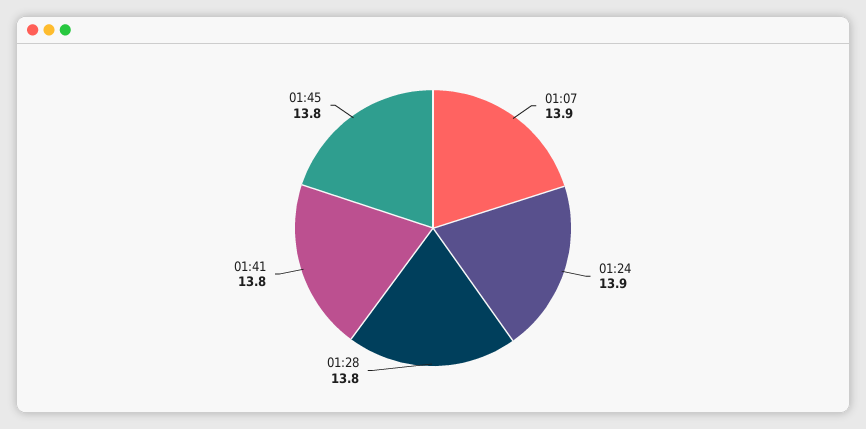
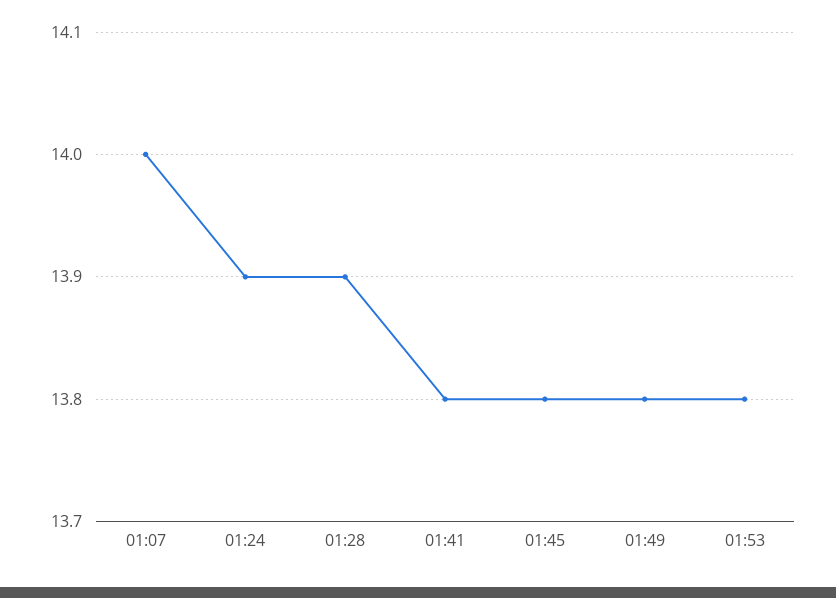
01:07: 13.9 -> 14
01:28: 13.8 -> 13.9
01:49: none -> 13.8
01:53: none -> 13.8

